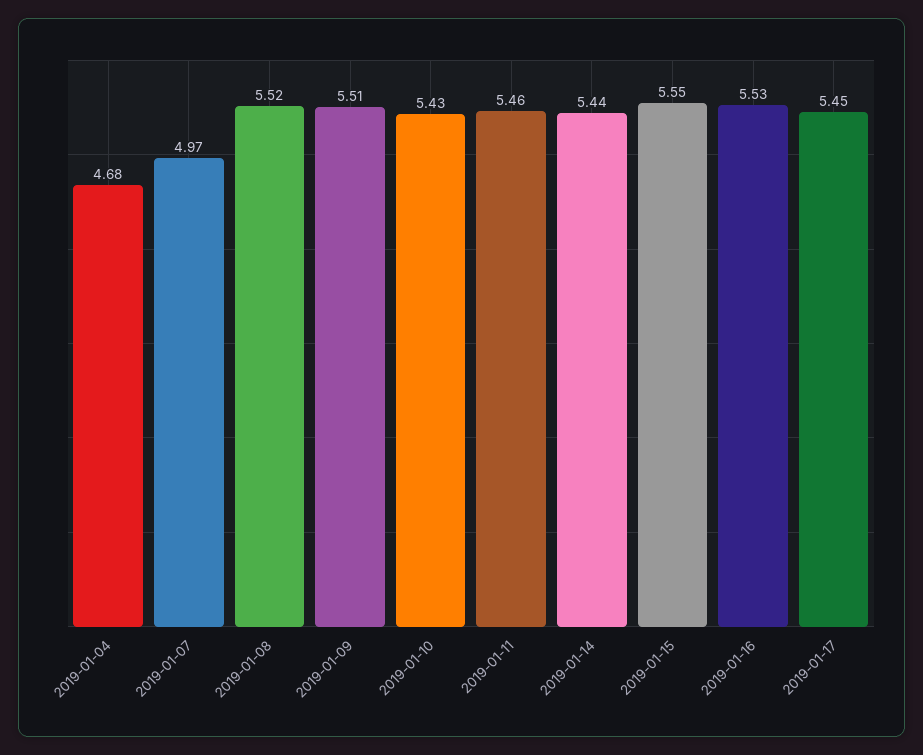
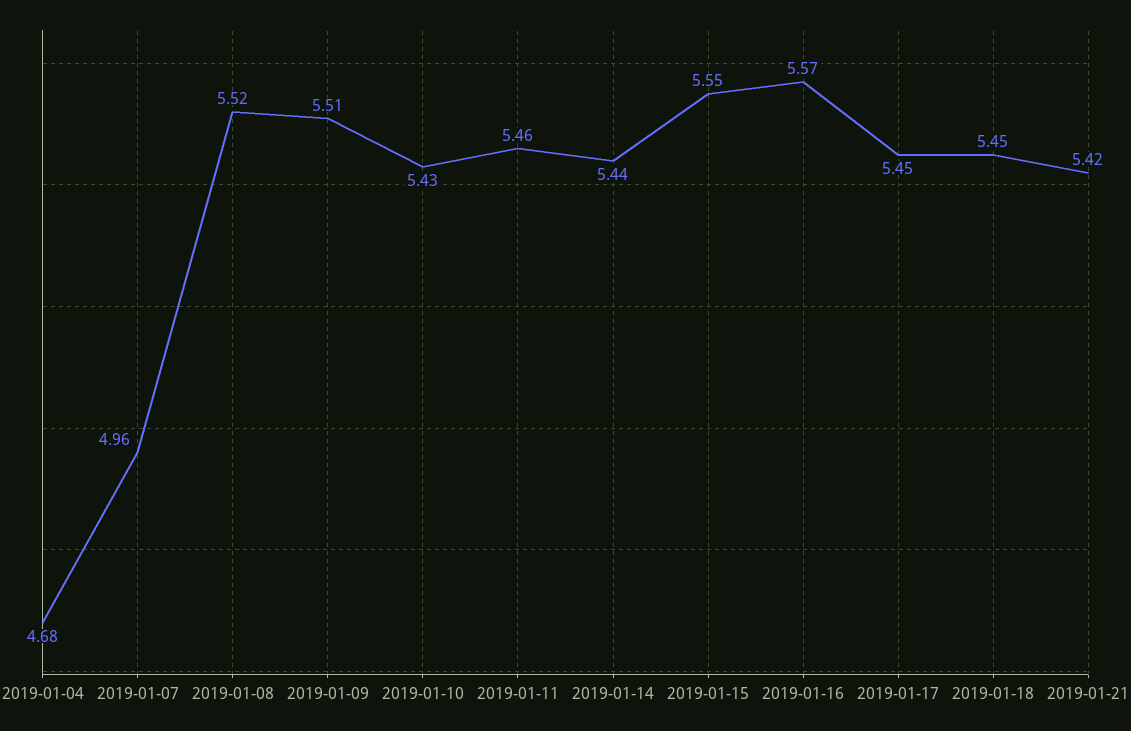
2019-01-07: 4.97 -> 4.96
2019-01-16: 5.53 -> 5.57
2019-01-18: none -> 5.45
2019-01-21: none -> 5.42

